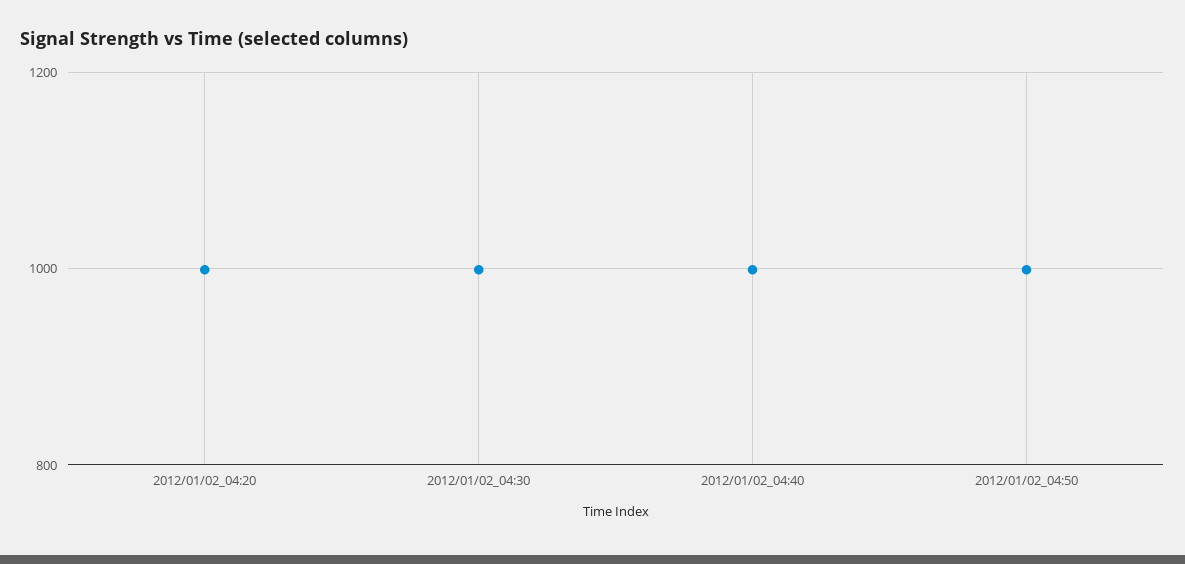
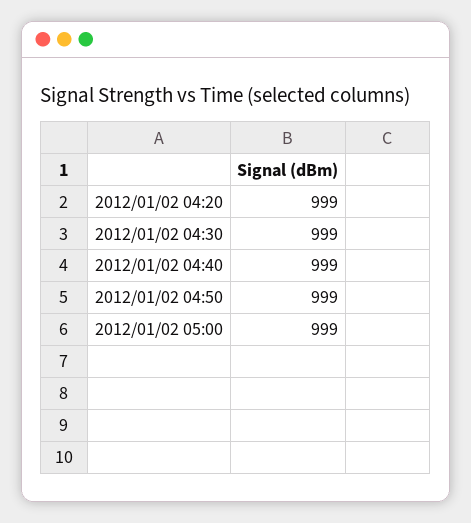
2012/01/02 05:00: none -> 999

